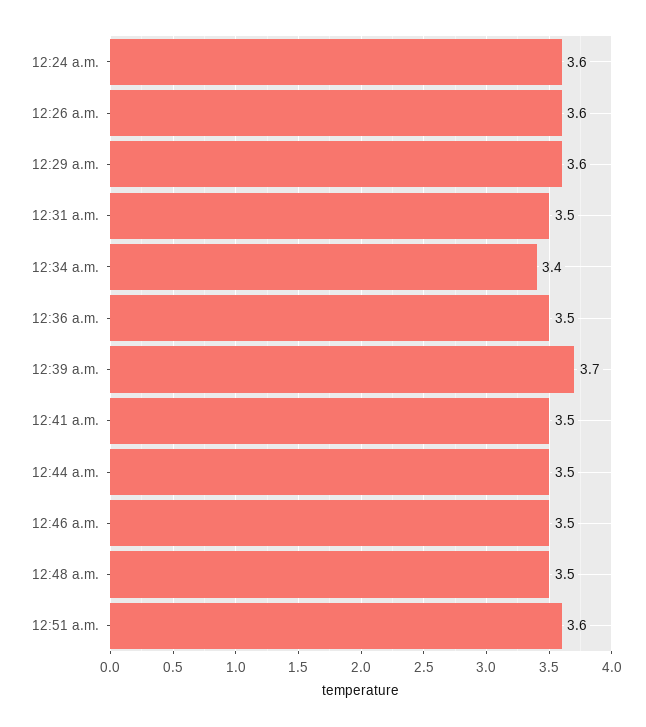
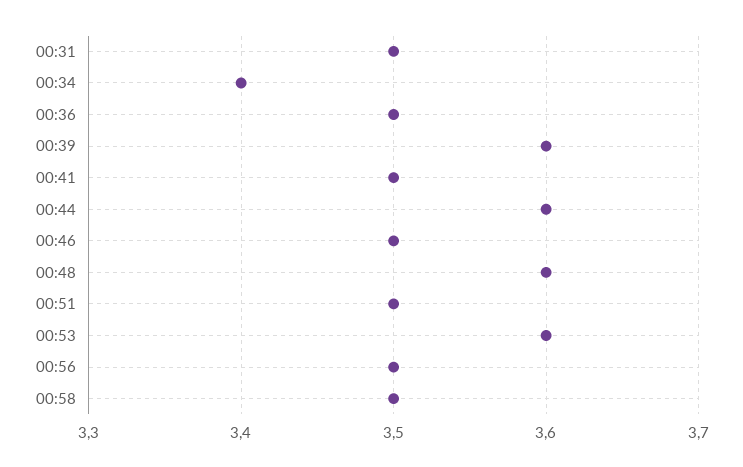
12:24 a.m.: 3.6 -> none
12:26 a.m.: 3.6 -> none
12:29 a.m.: 3.6 -> none
12:39 a.m.: 3.7 -> 3.6
12:44 a.m.: 3.5 -> 3.6
12:48 a.m.: 3.5 -> 3.6
12:51 a.m.: 3.6 -> 3.5
00:53: none -> 3.6
00:56: none -> 3.5
00:58: none -> 3.5

